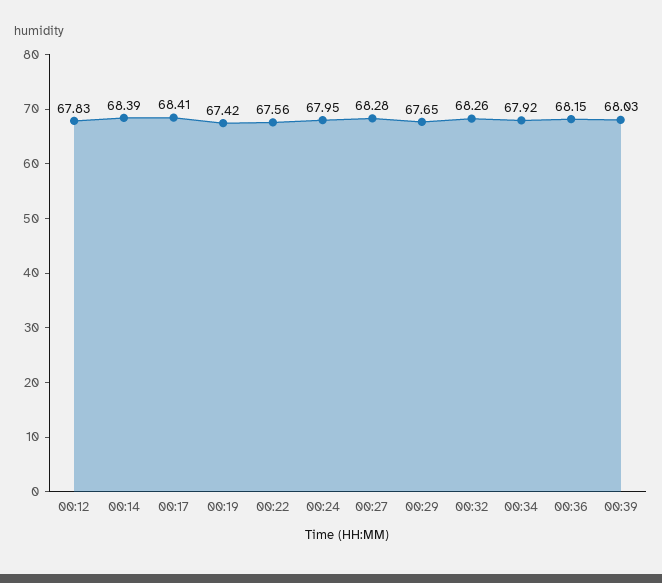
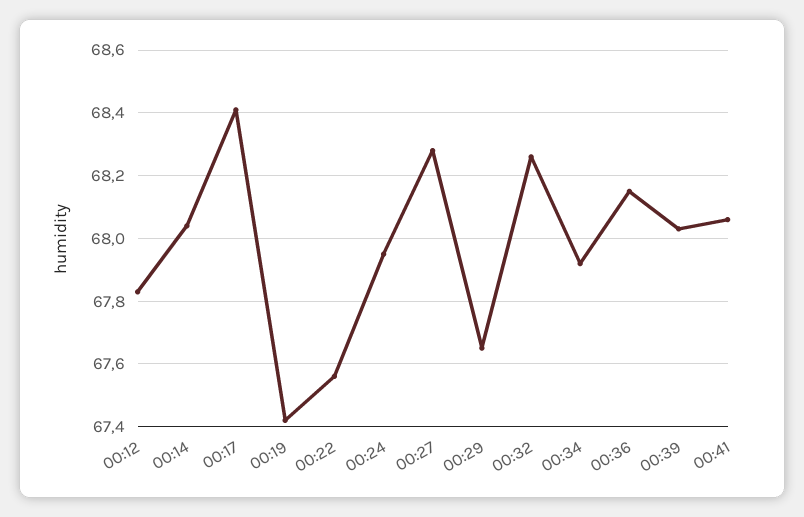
00:14: 68.39 -> 68.05
00:41: none -> 68.05

